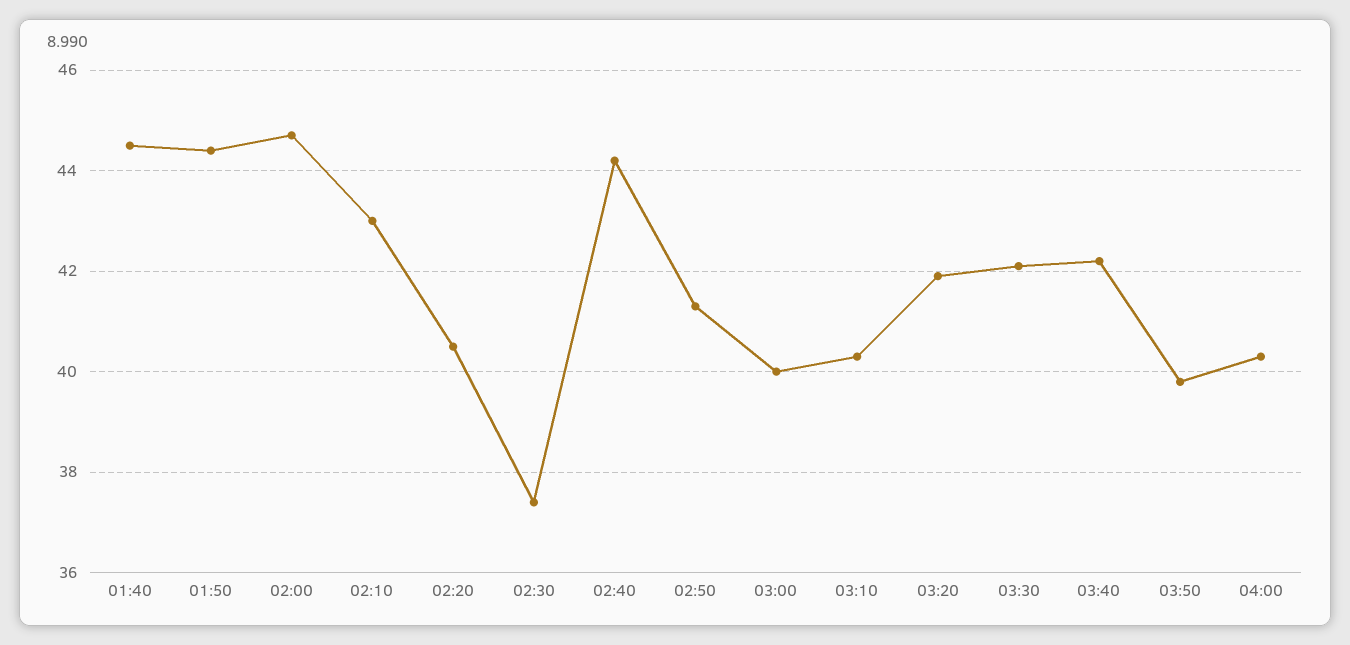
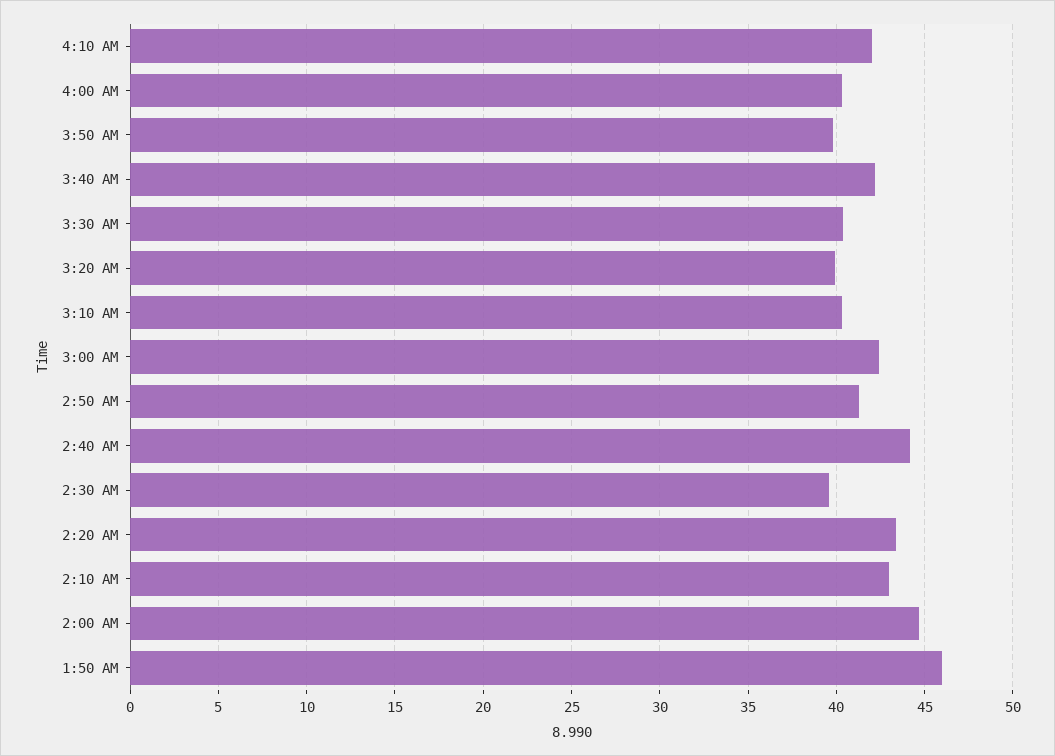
01:40: 44.5 -> none
01:50: 44.5 -> 46
02:20: 40.5 -> 43.5
02:30: 37.5 -> 39.5
03:00: 40 -> 42.5
03:20: 42 -> 40
03:30: 42 -> 40.5
4:10 AM: none -> 42

